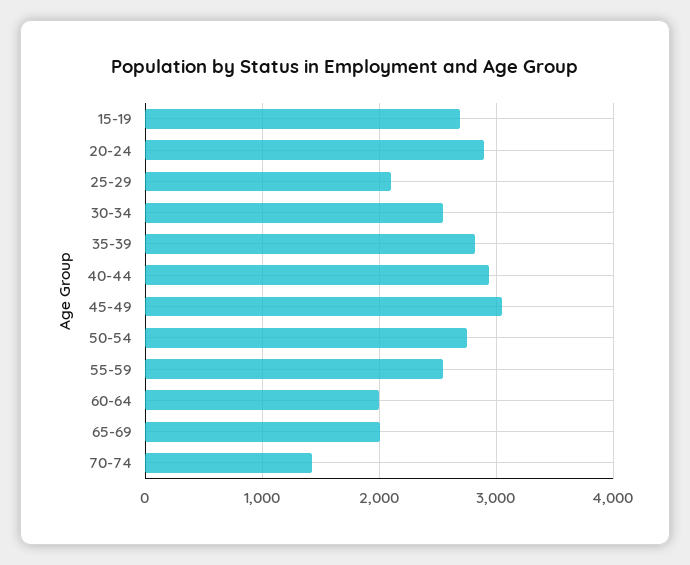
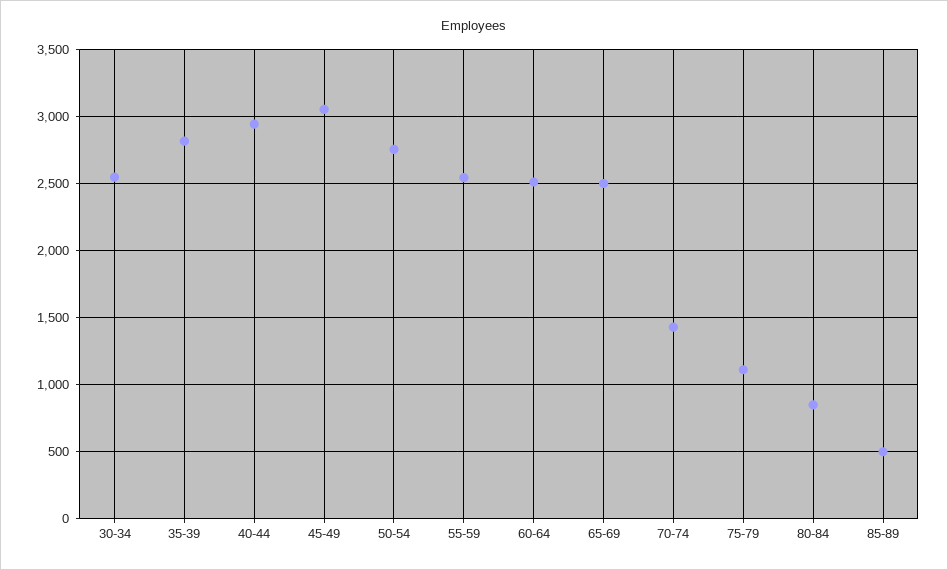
15-19: 2700 -> none
20-24: 2900 -> none
25-29: 2100 -> none
60-64: 2000 -> 2500
65-69: 2000 -> 2500
75-79: none -> 1100
80-84: none -> 850
85-89: none -> 500

